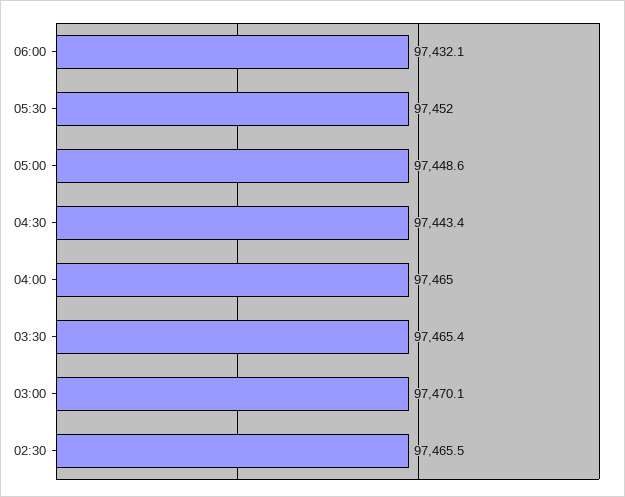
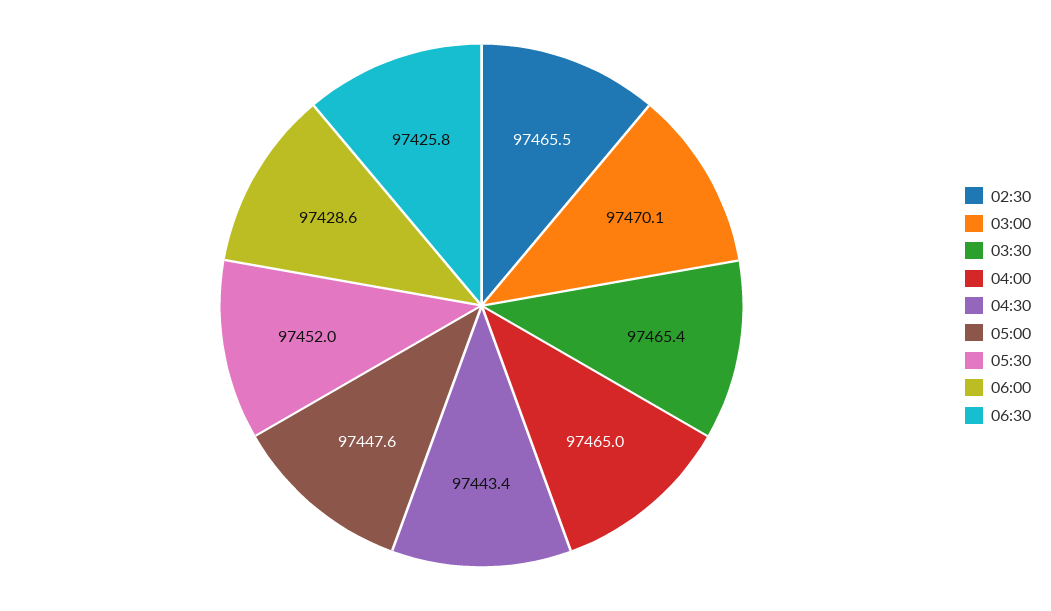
06:00: 97432.1 -> 97428.6
05:00: 97448.6 -> 97447.6
06:30: none -> 97425.8

